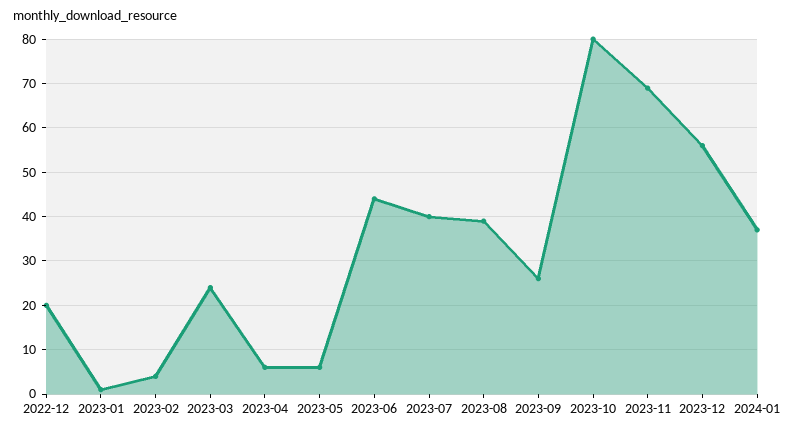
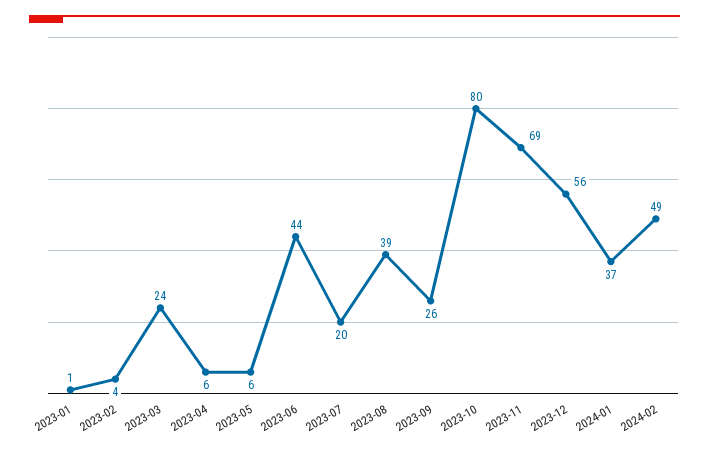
2022-12: 20 -> none
2023-07: 40 -> 20
2024-02: none -> 49

